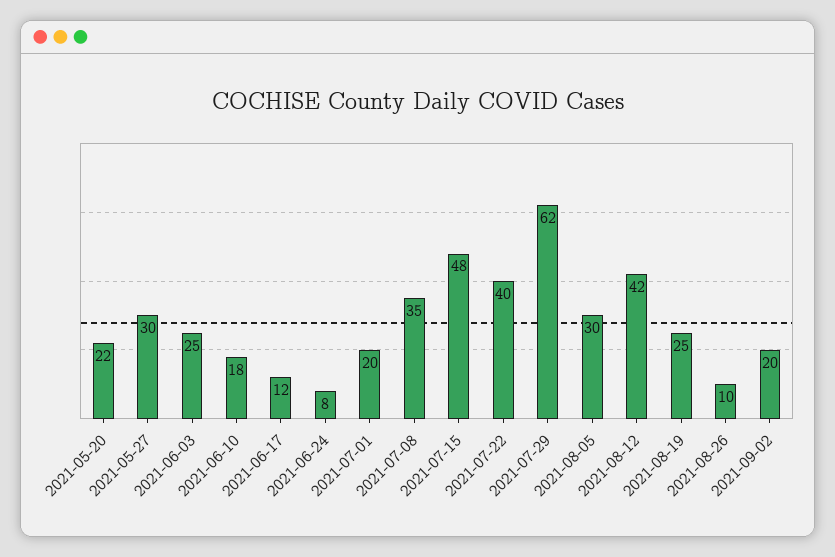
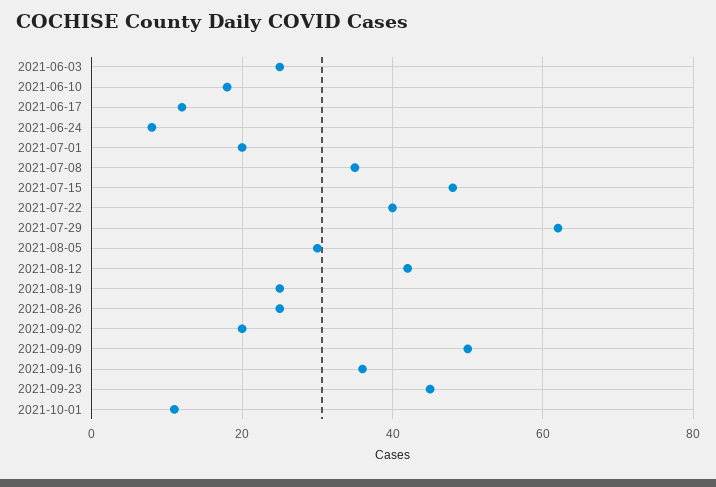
2021-05-20: 22 -> none
2021-05-27: 30 -> none
2021-08-26: 10 -> 25
2021-09-09: none -> 50
2021-09-16: none -> 35
2021-09-23: none -> 45
2021-10-01: none -> 10

